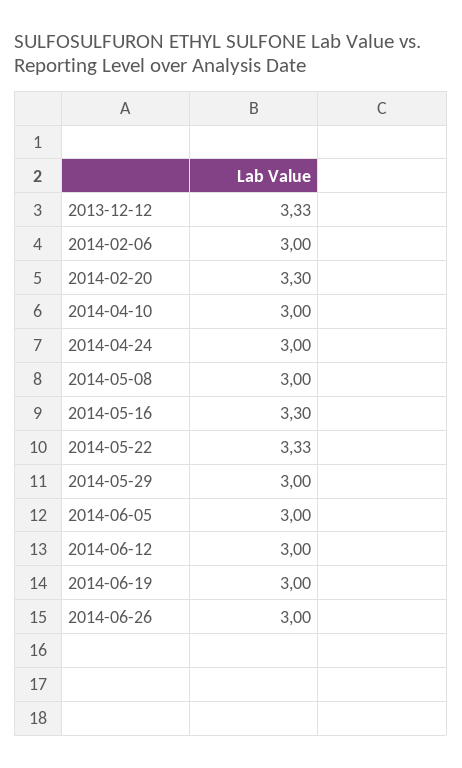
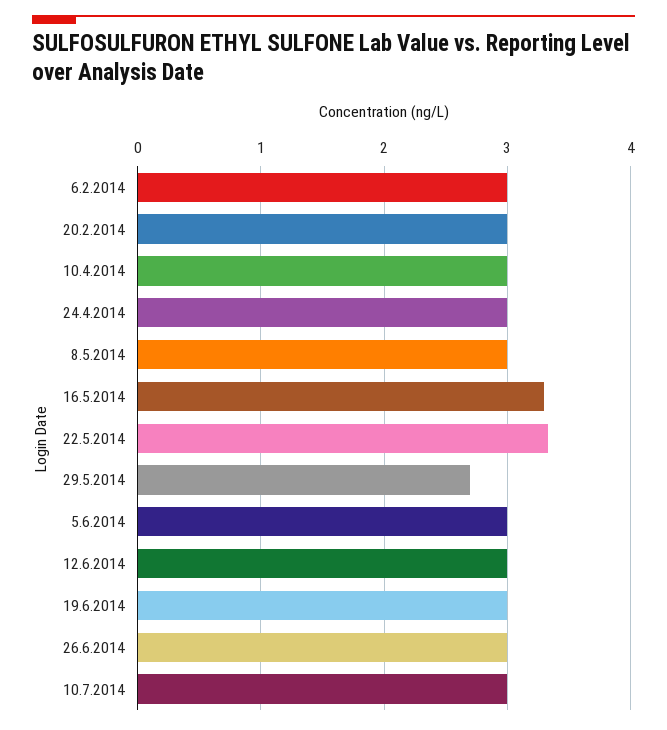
2013-12-12: 3.33 -> none
2014-02-20: 3.3 -> 3
2014-05-29: 3 -> 2.7
10.7.2014: none -> 3

